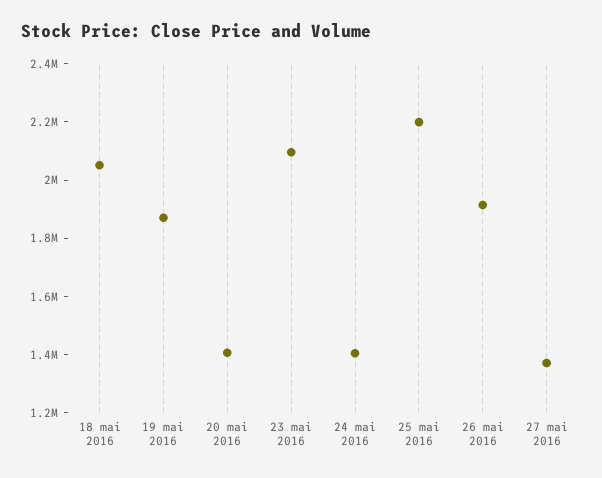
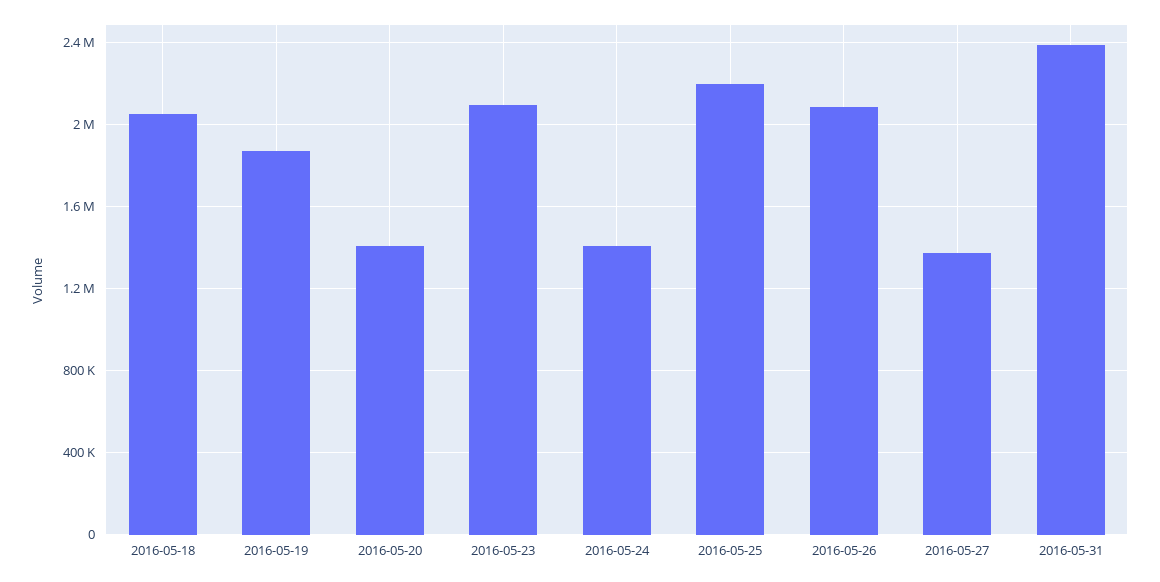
26 mai 2016: 1900000 -> 2100000
2016-05-31: none -> 2400000

